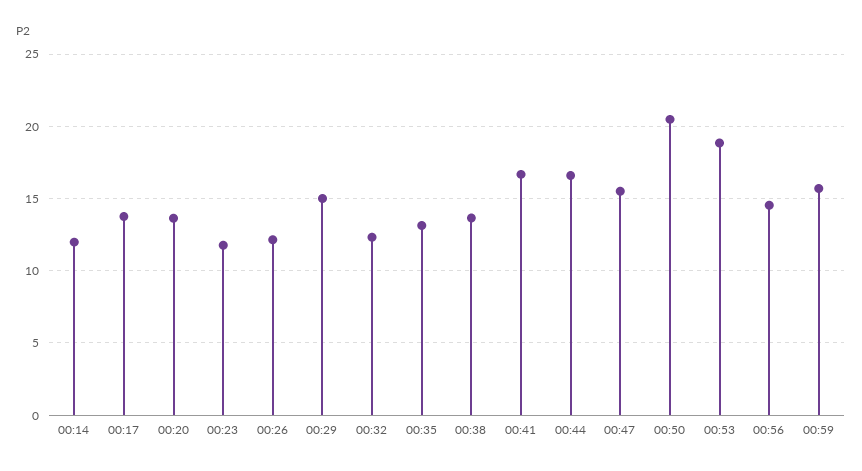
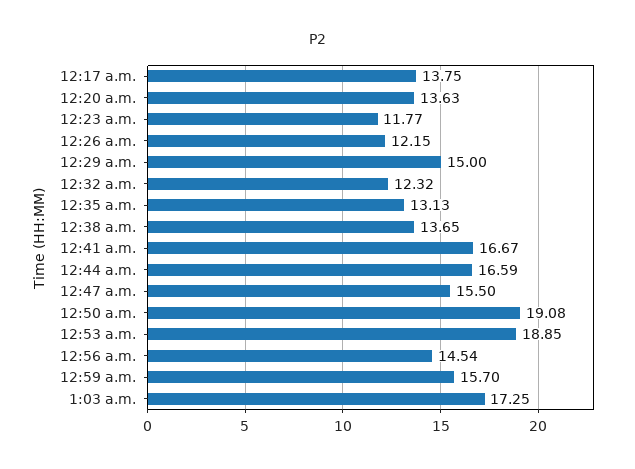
00:14: 12 -> none
00:50: 20.5 -> 19.08
1:03 a.m.: none -> 17.25

